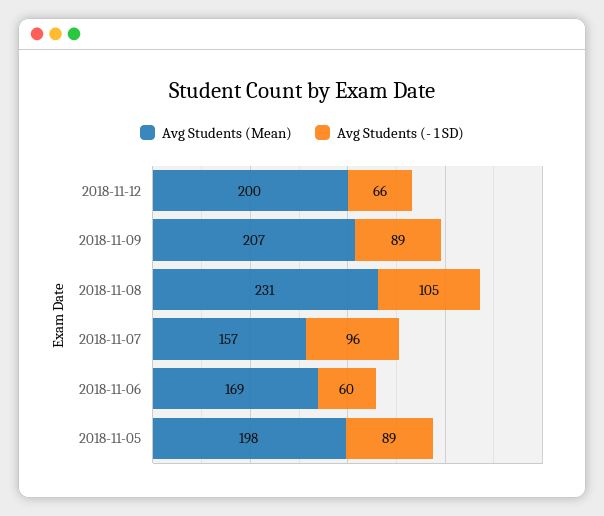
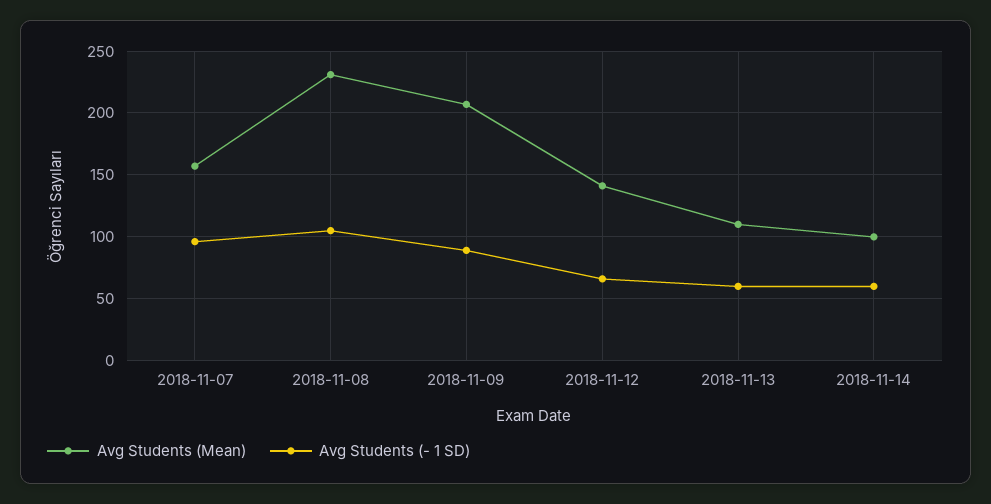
Avg Students (Mean), 2018-11-12: 200 -> 140
Avg Students (Mean), 2018-11-06: 169 -> none
Avg Students (- 1 SD), 2018-11-06: 60 -> none
Avg Students (Mean), 2018-11-05: 198 -> none
Avg Students (- 1 SD), 2018-11-05: 89 -> none
Avg Students (Mean), 2018-11-13: none -> 110
Avg Students (- 1 SD), 2018-11-13: none -> 60
Avg Students (Mean), 2018-11-14: none -> 100
Avg Students (- 1 SD), 2018-11-14: none -> 60

